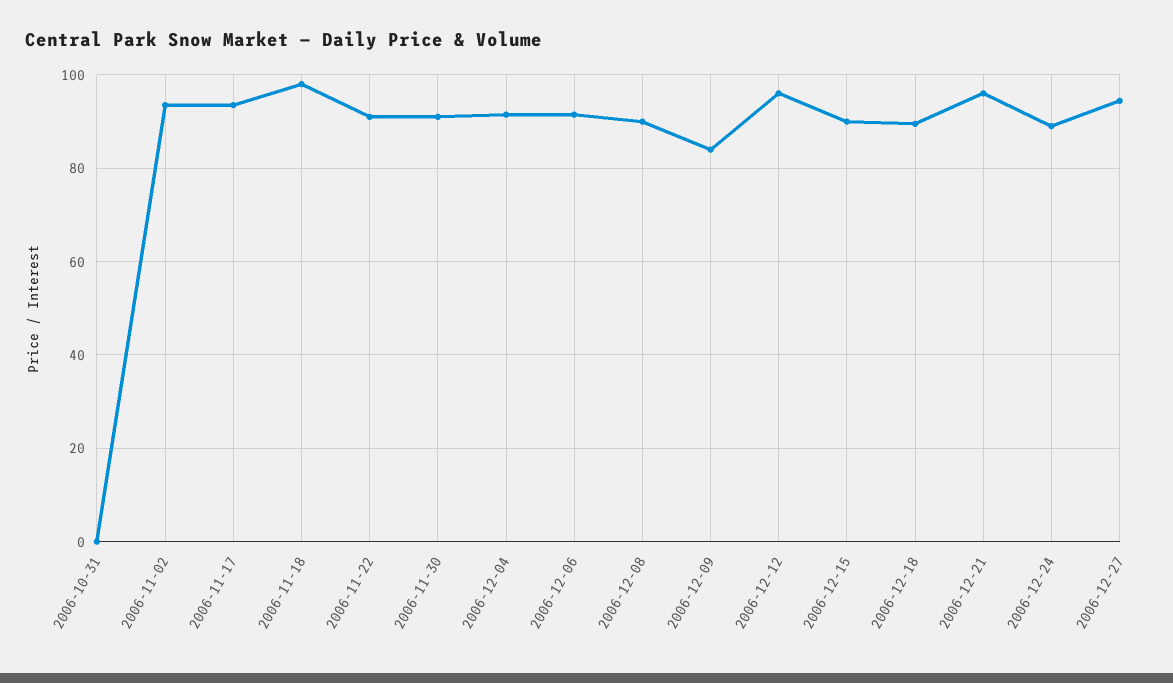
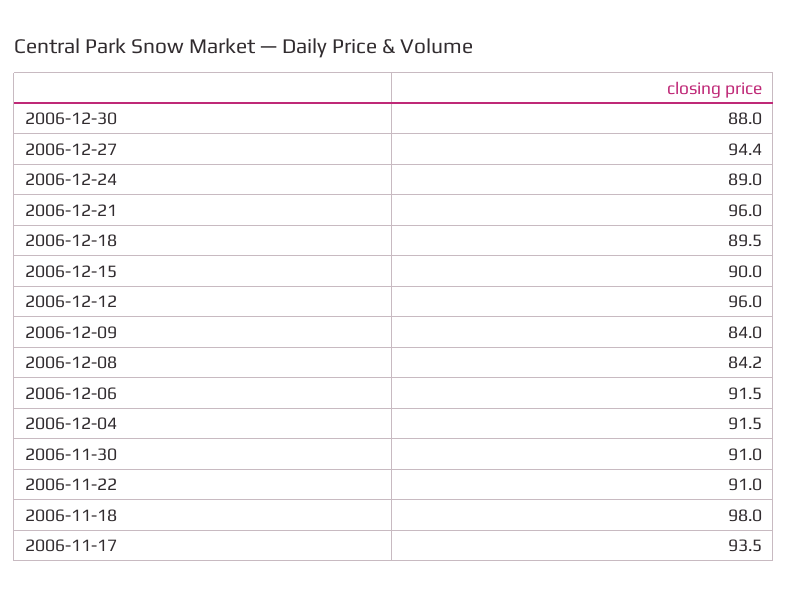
2006-10-31: 0 -> none
2006-11-02: 94 -> none
2006-12-08: 90 -> 84.2
2006-12-30: none -> 88

